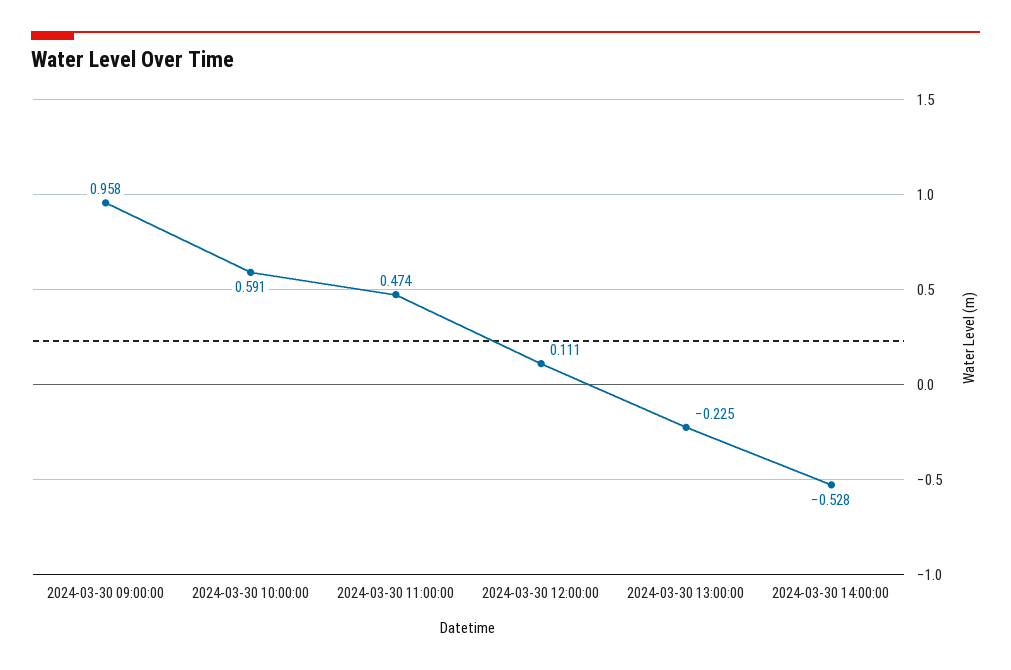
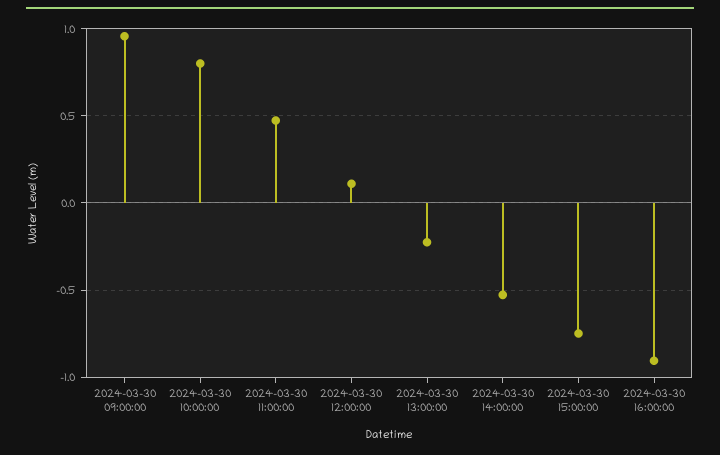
2024-03-30 10:00:00: 0.591 -> 0.8
2024-03-30 15:00:00: none -> -0.75
2024-03-30 16:00:00: none -> -0.9

